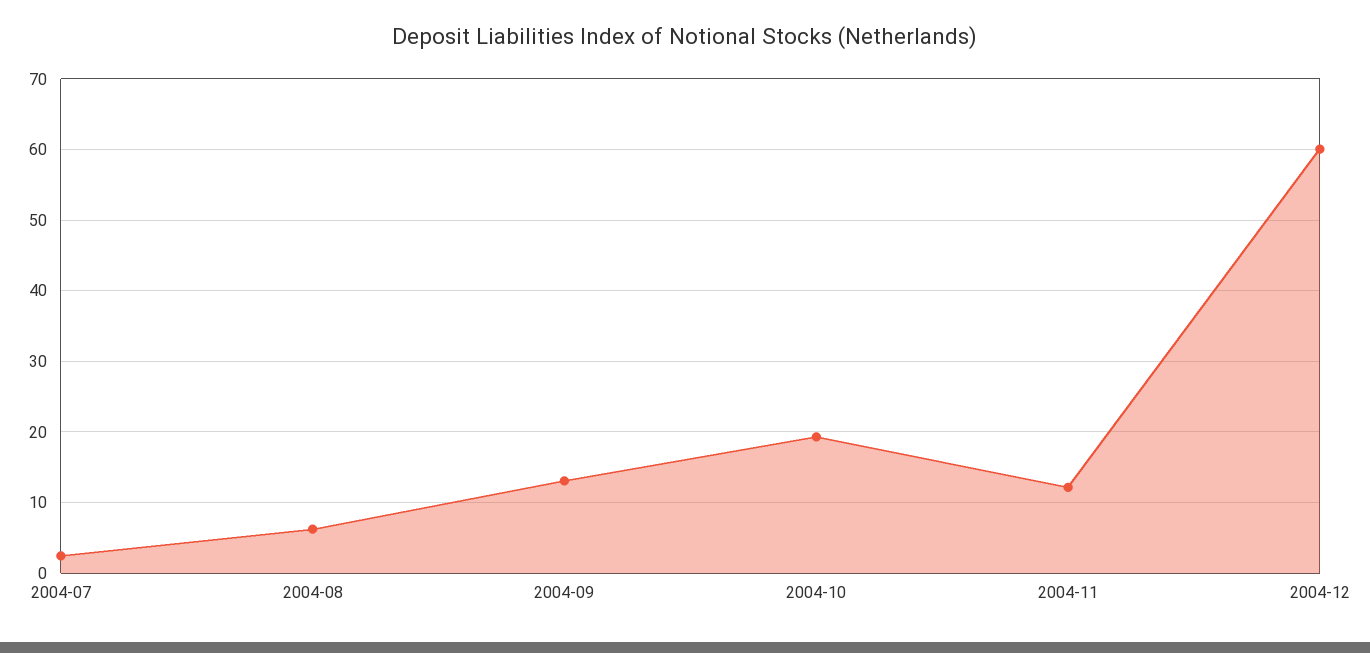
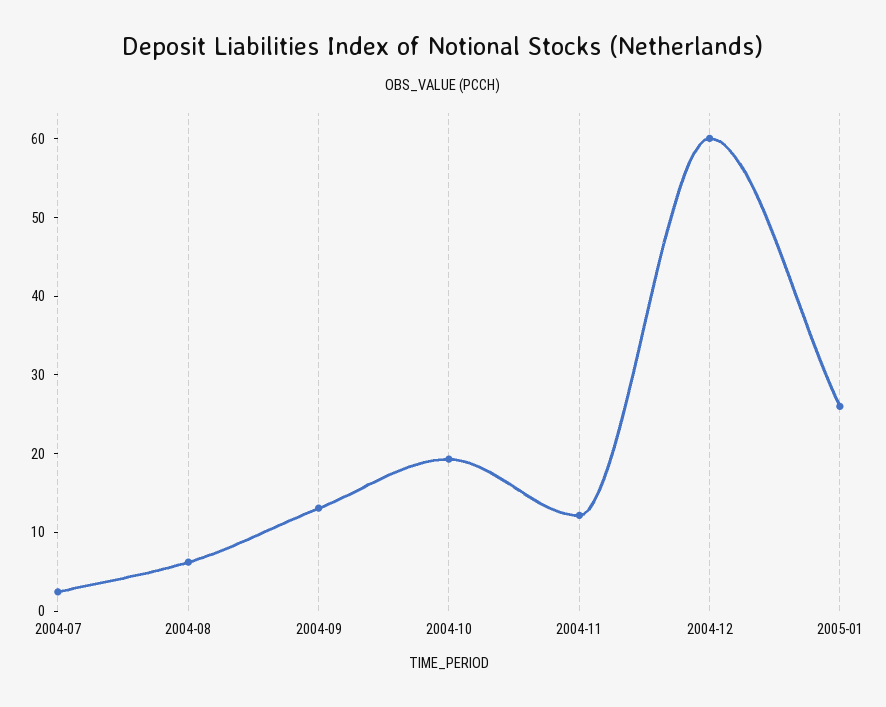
2005-01: none -> 26

